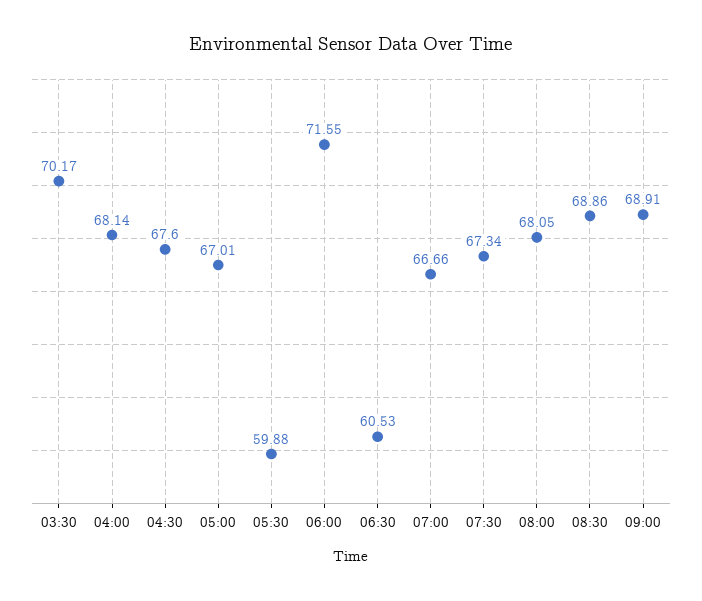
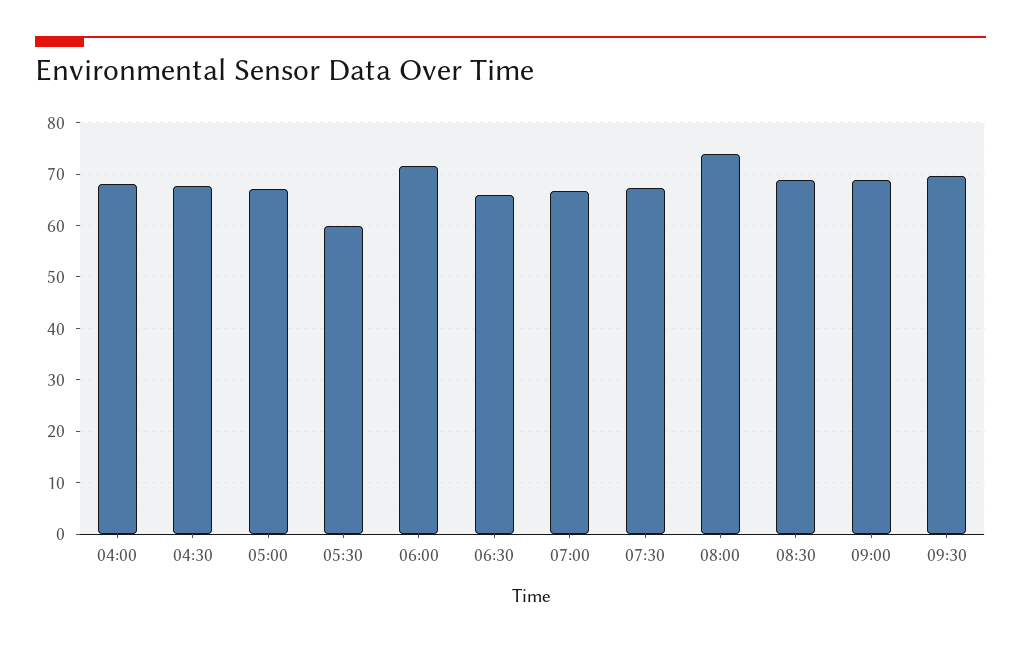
03:30: 70.17 -> none
06:30: 60.53 -> 66
08:00: 68.05 -> 74
09:30: none -> 70

